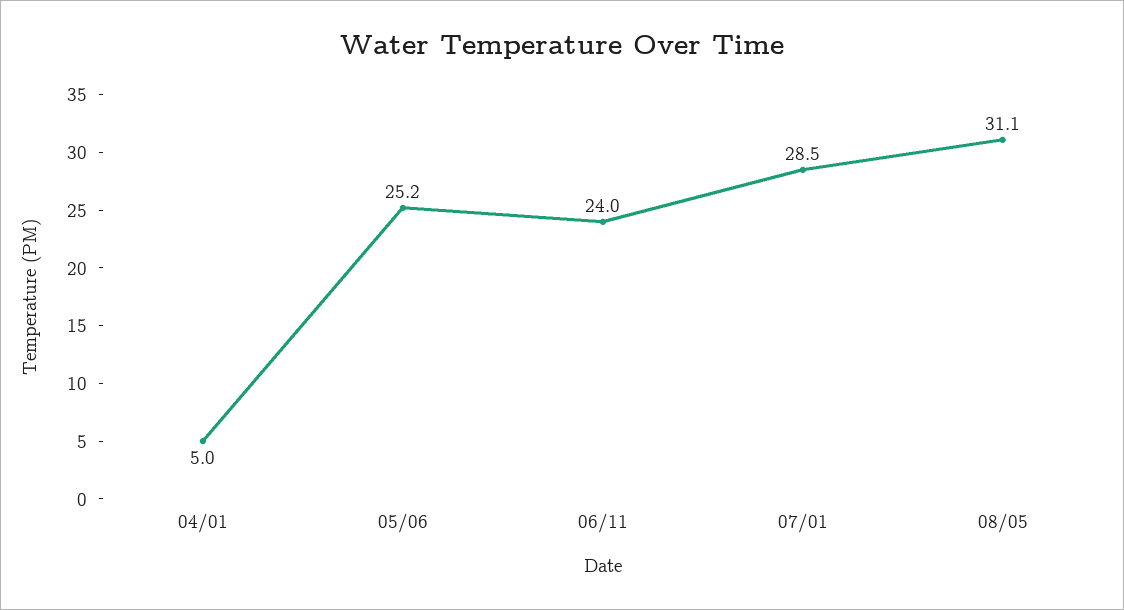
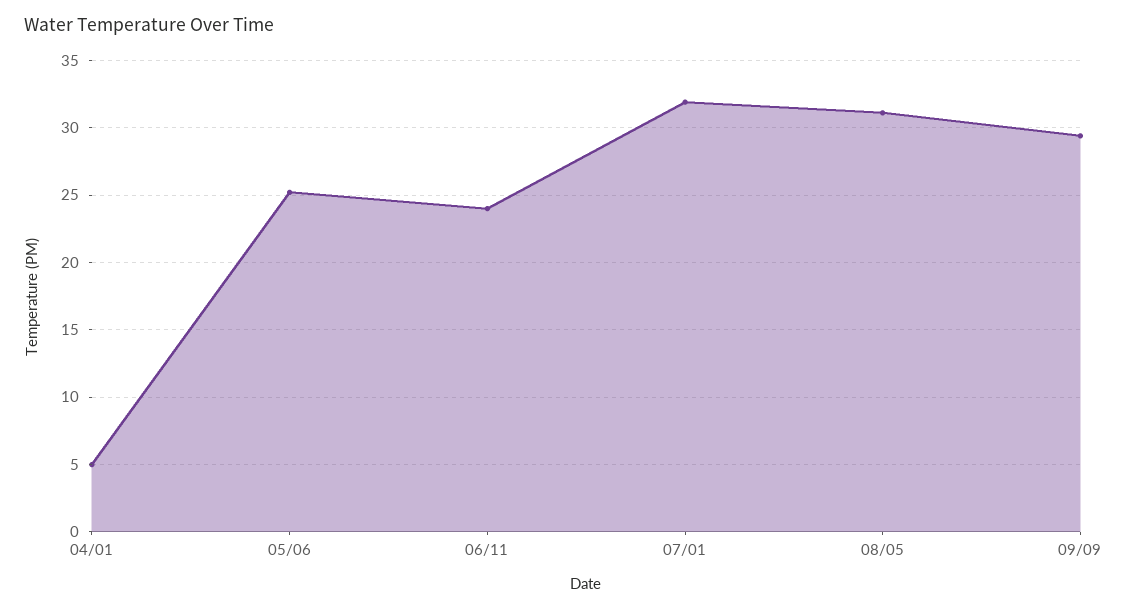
07/01: 28.5 -> 32
09/09: none -> 29.5

